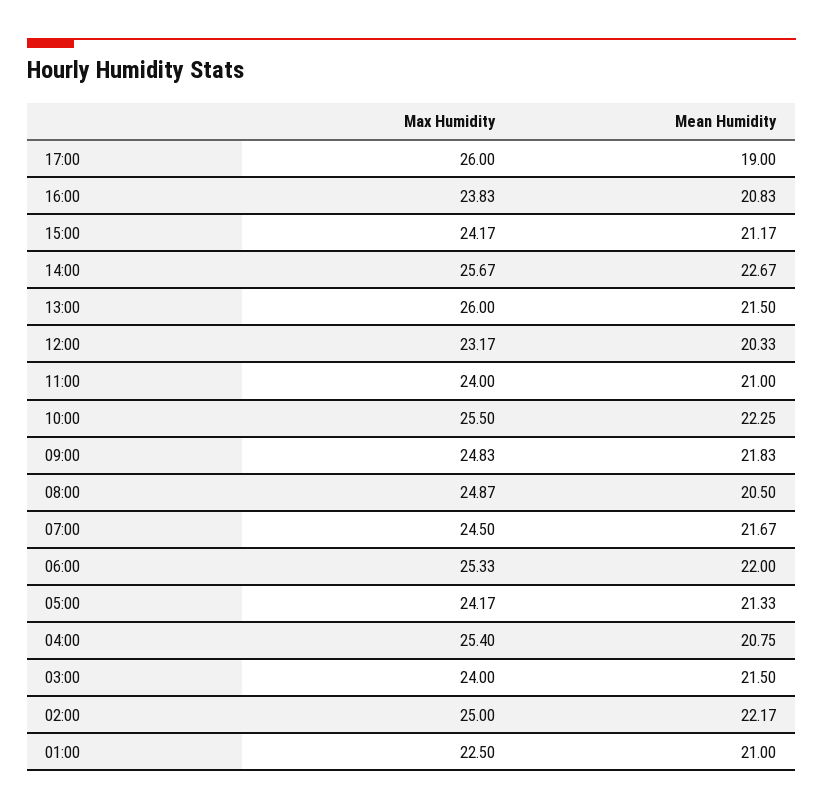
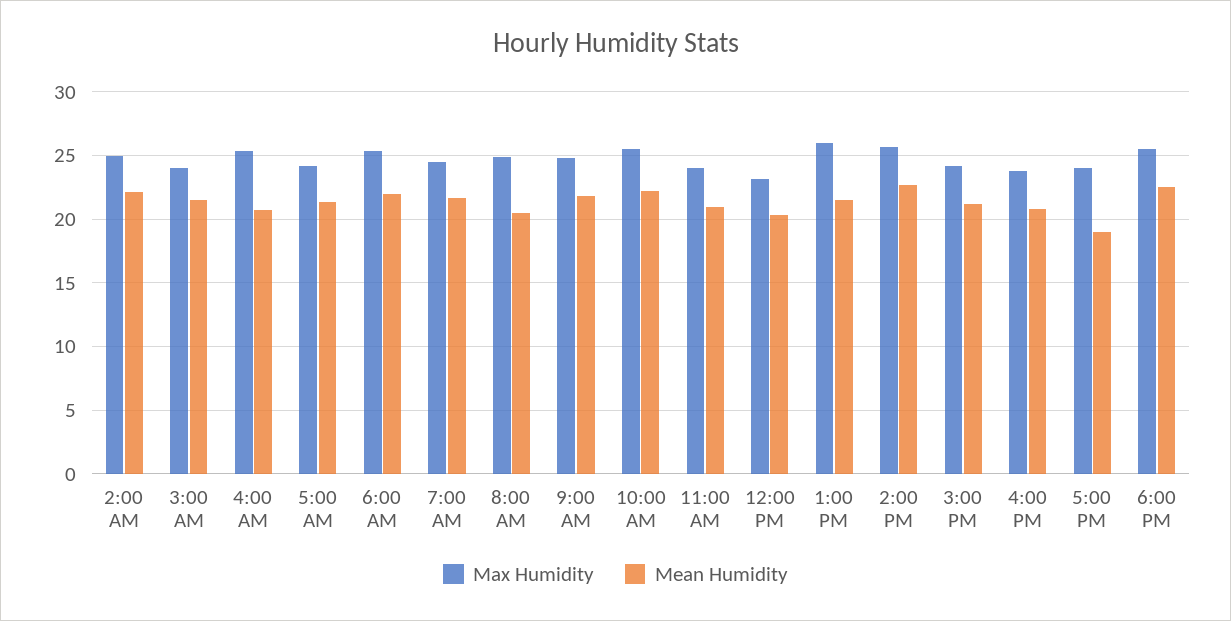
Max Humidity, 17:00: 26 -> 24
Max Humidity, 01:00: 22.5 -> none
Mean Humidity, 01:00: 21 -> none
Max Humidity, 6:00 PM: none -> 25.5
Mean Humidity, 6:00 PM: none -> 22.5

